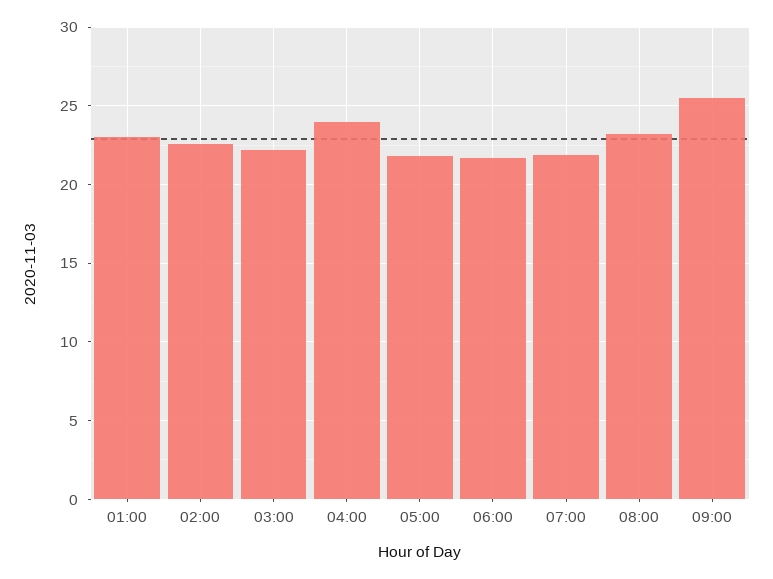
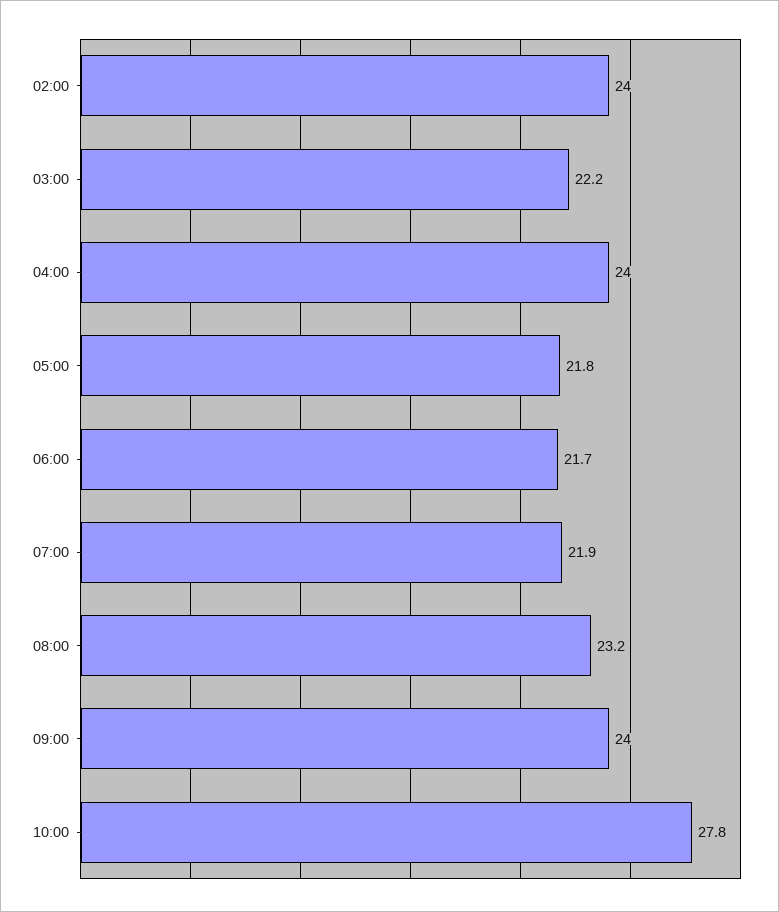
01:00: 23 -> none
02:00: 22.5 -> 24
09:00: 25.5 -> 24
10:00: none -> 27.8

